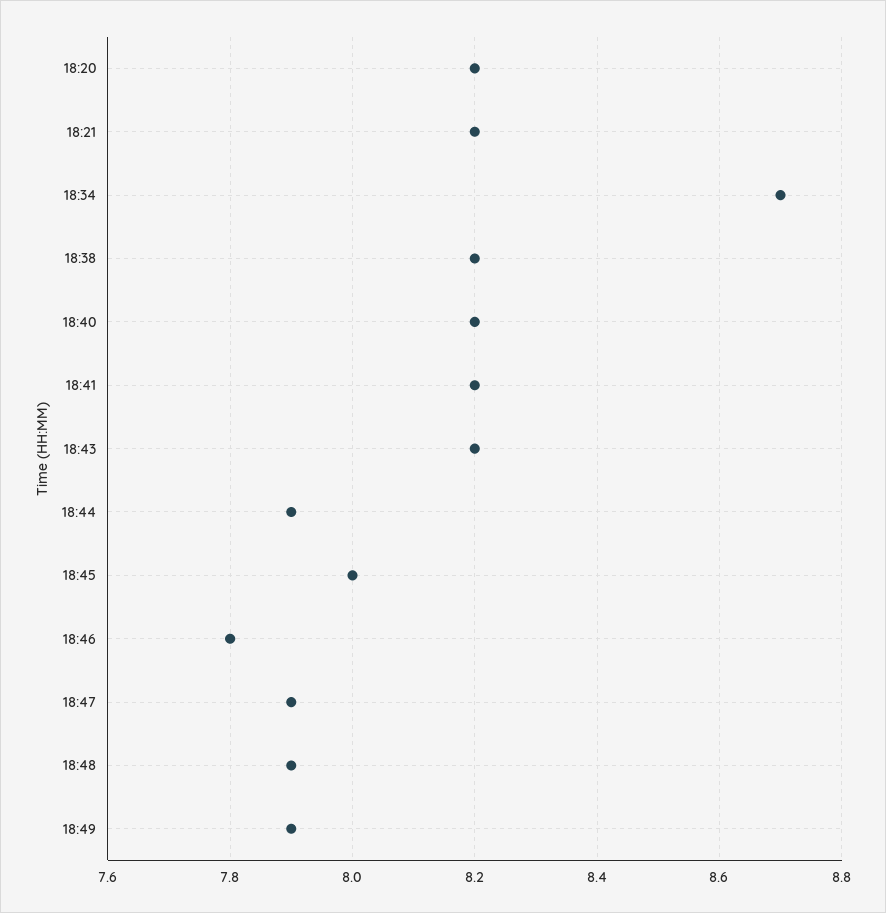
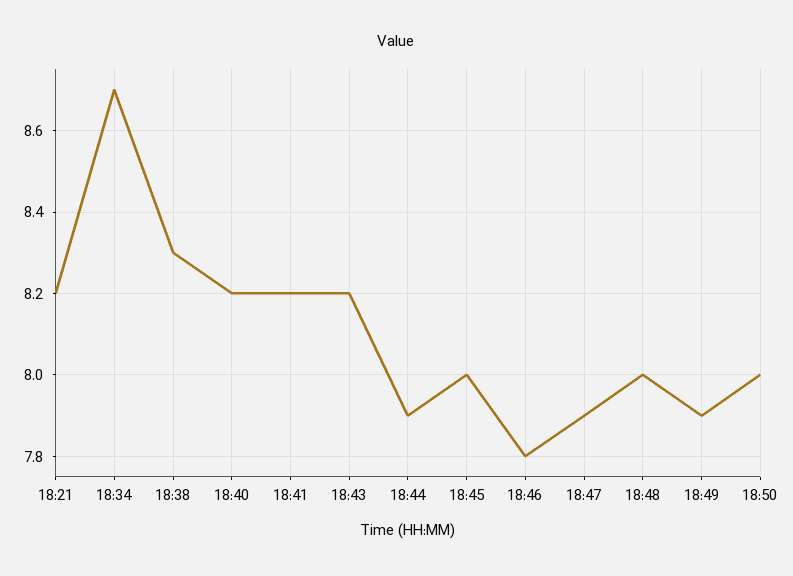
18:20: 8.2 -> none
18:38: 8.2 -> 8.3
18:48: 7.9 -> 8
18:50: none -> 8

